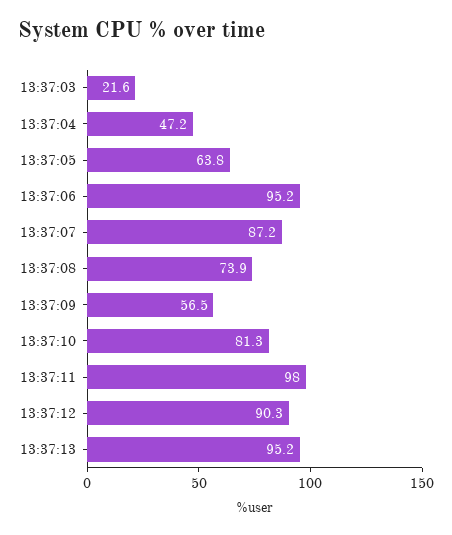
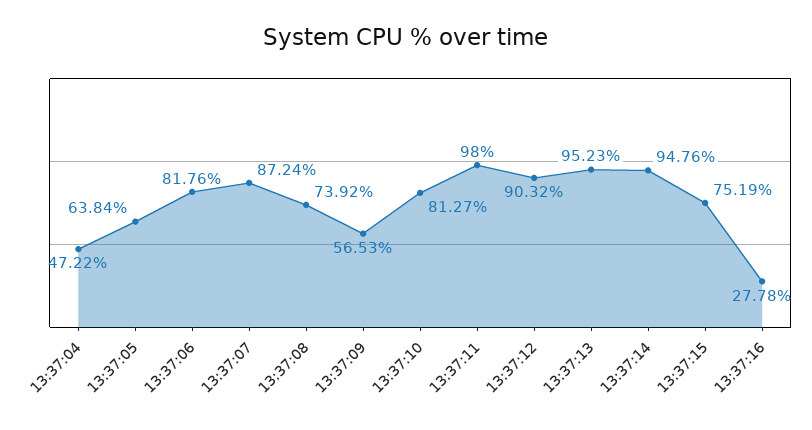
13:37:03: 21.6 -> none
13:37:06: 95.2 -> 81.76
13:37:14: none -> 94.76
13:37:15: none -> 75.19
13:37:16: none -> 27.78

